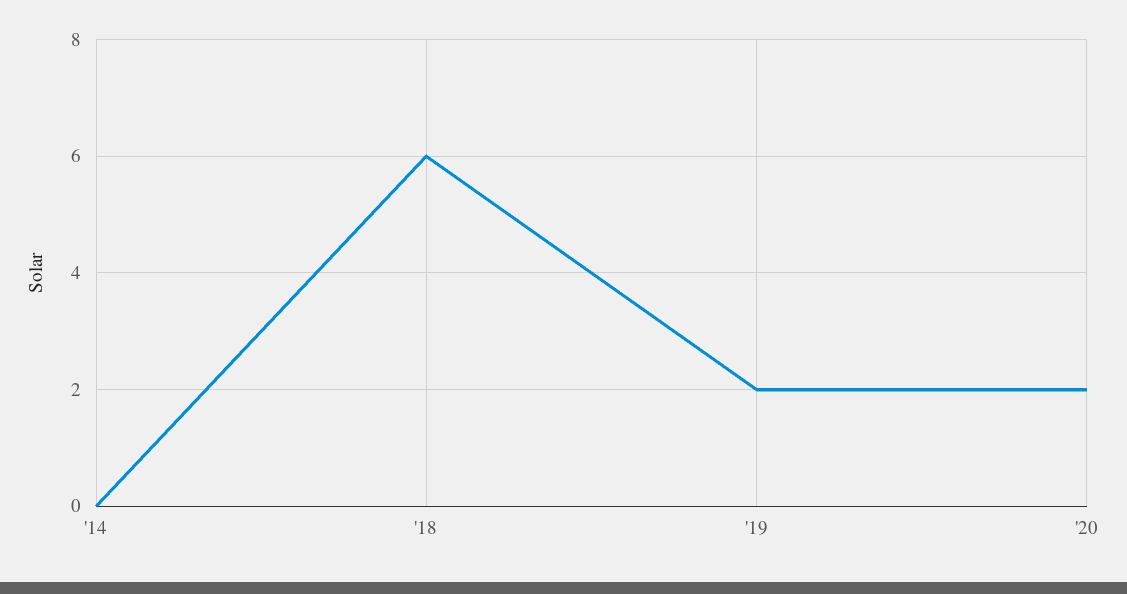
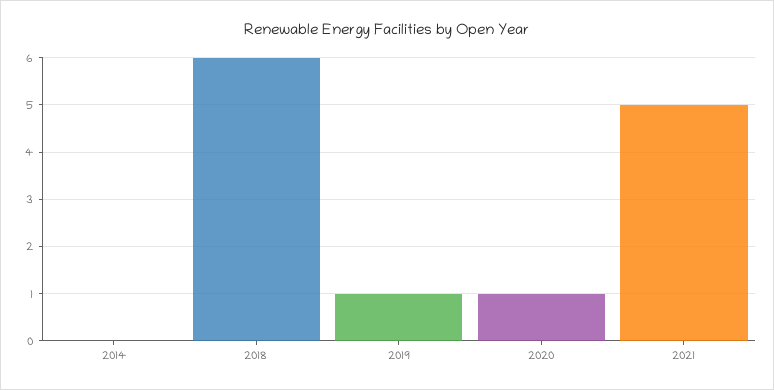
'19: 2 -> 1
'20: 2 -> 1
2021: none -> 5

